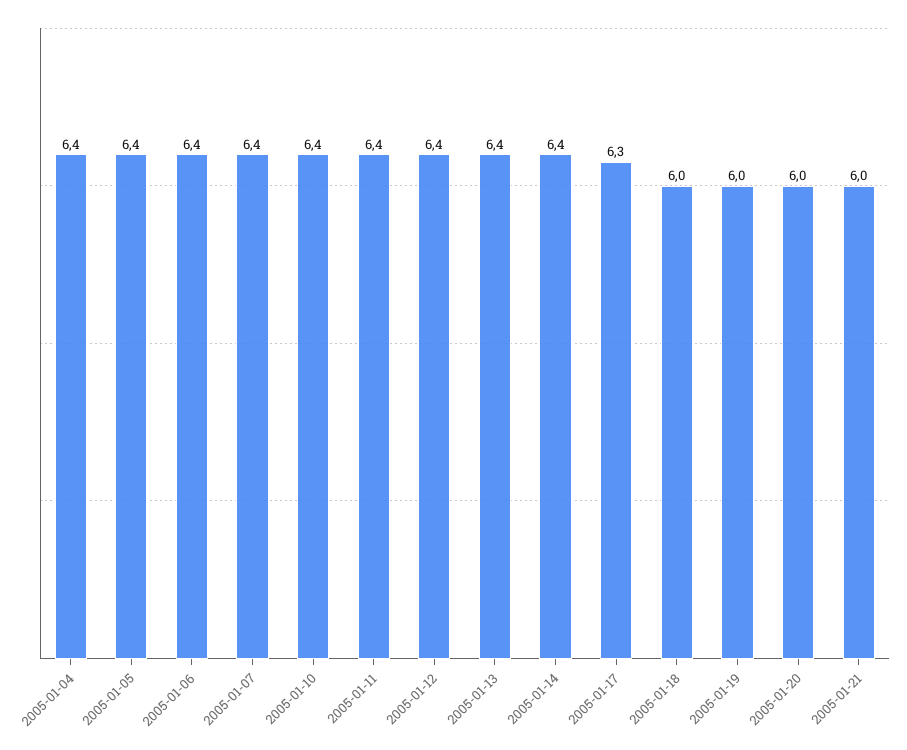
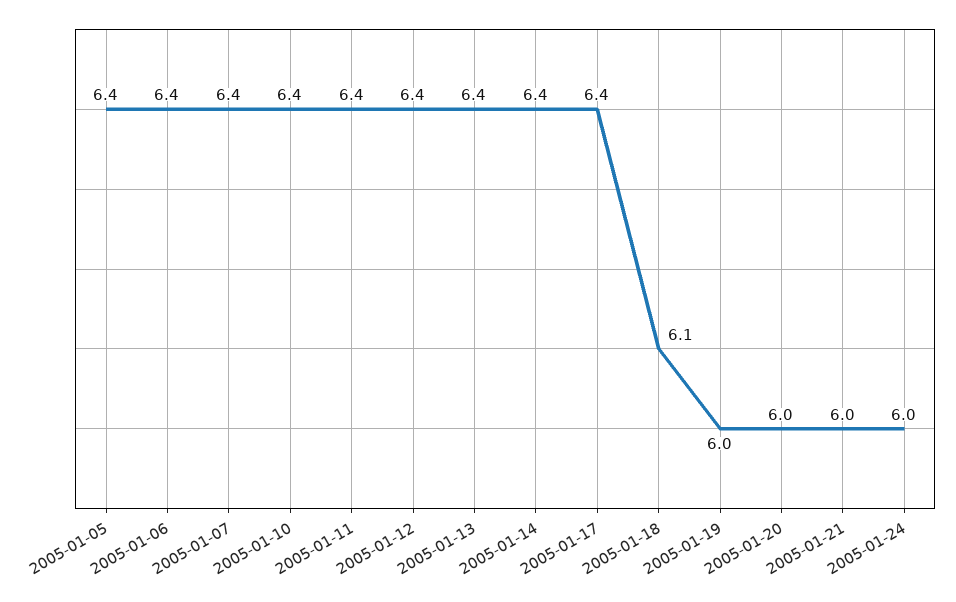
2005-01-04: 6.4 -> none
2005-01-17: 6.3 -> 6.4
2005-01-18: 6 -> 6.1
2005-01-24: none -> 6

